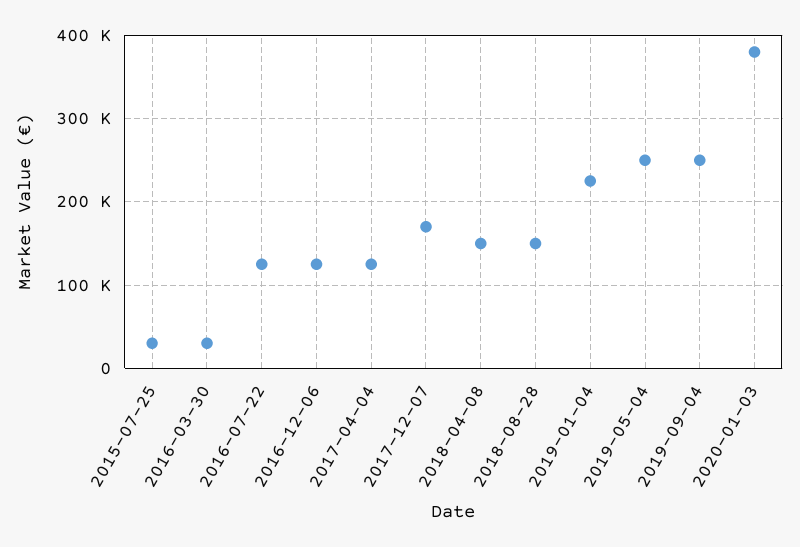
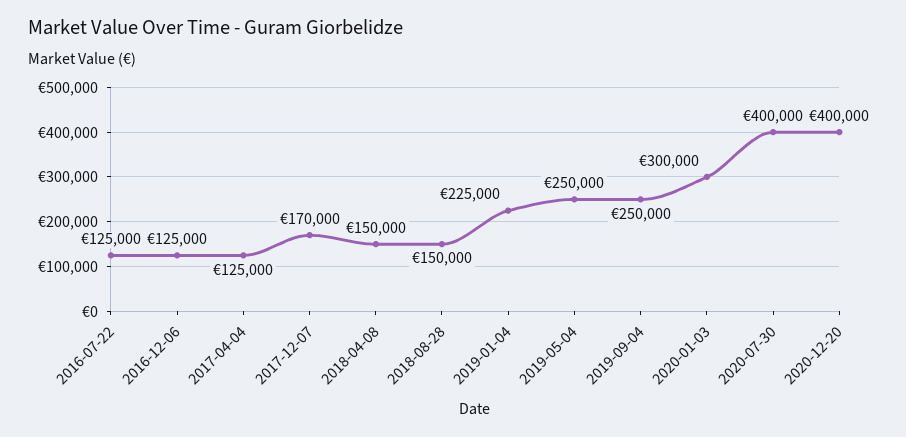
2015-07-25: 30000 -> none
2016-03-30: 30000 -> none
2020-01-03: 380000 -> 300000
2020-07-30: none -> 400000
2020-12-20: none -> 400000

